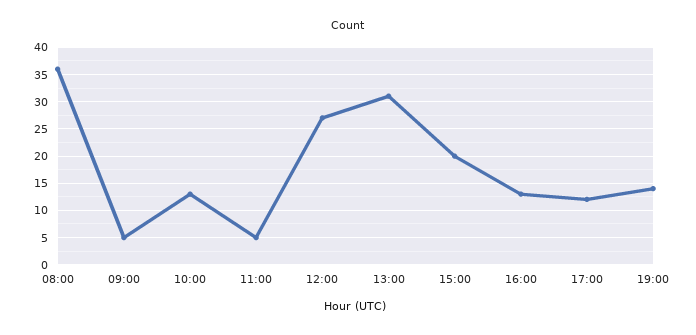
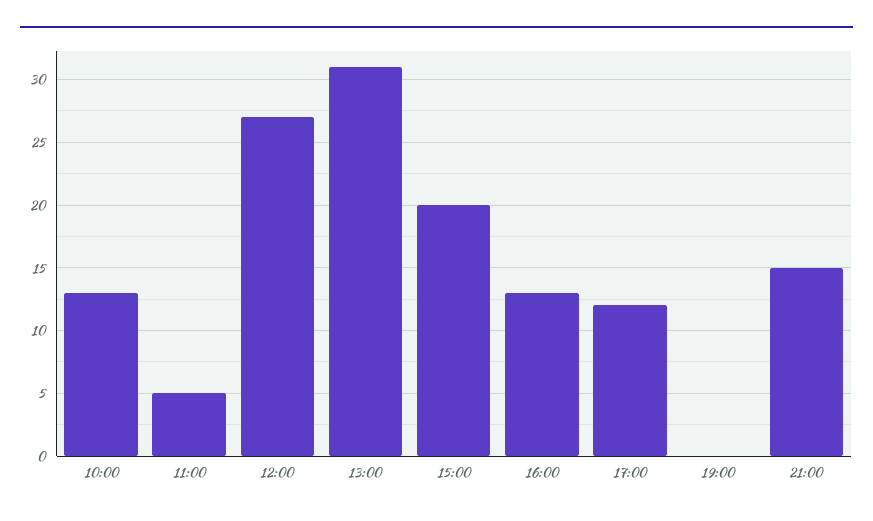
08:00: 35 -> none
09:00: 5 -> none
19:00: 15 -> 0
21:00: none -> 15

